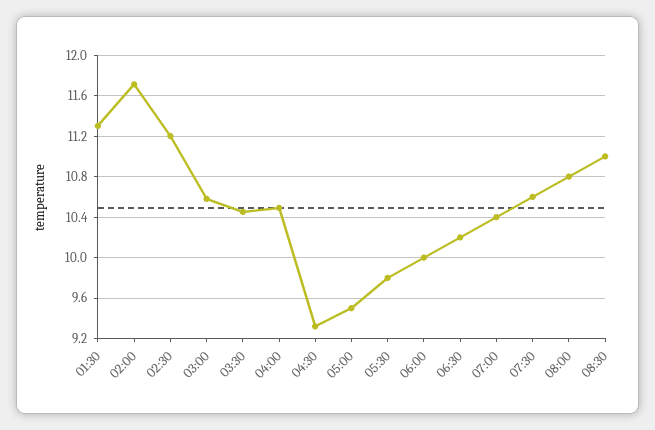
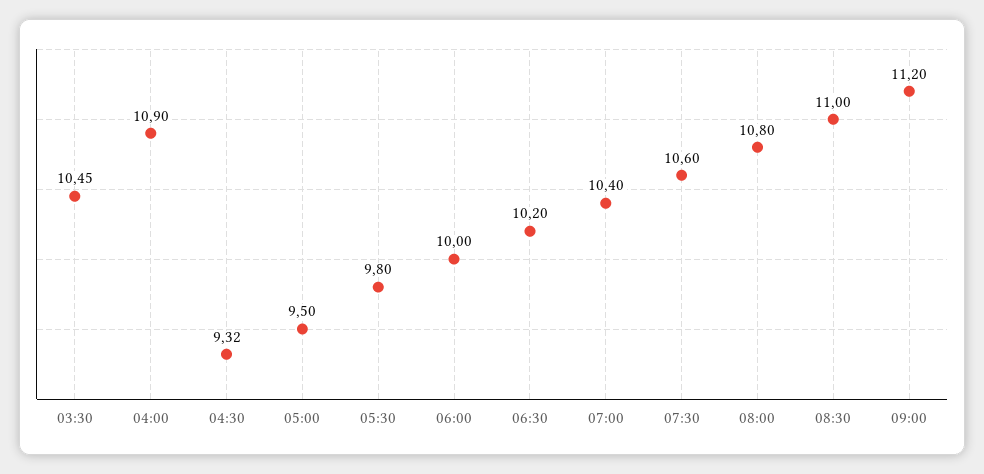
01:30: 11.3 -> none
02:00: 11.7 -> none
02:30: 11.2 -> none
03:00: 10.6 -> none
04:00: 10.5 -> 10.9
09:00: none -> 11.2

